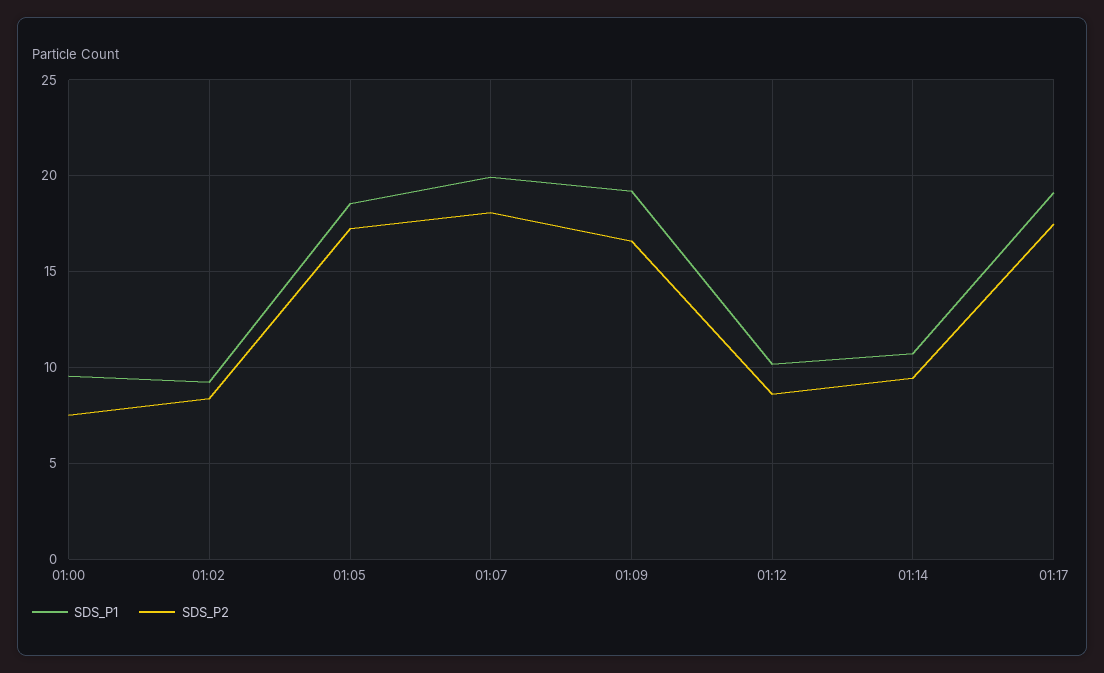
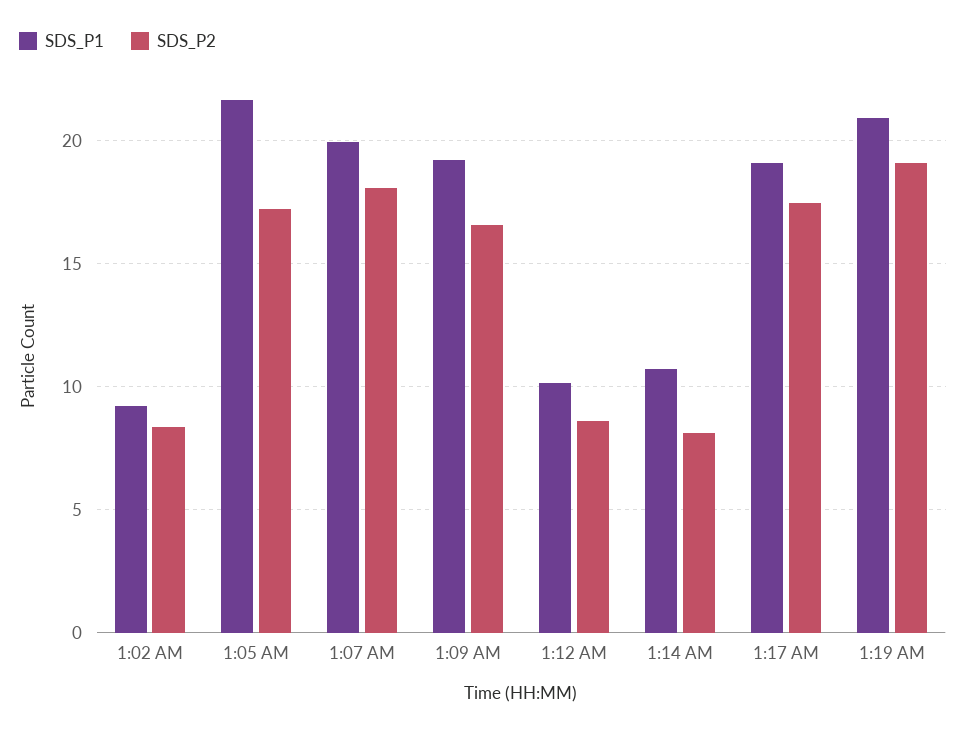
SDS_P1, 01:00: 9.5 -> none
SDS_P2, 01:00: 7.5 -> none
SDS_P1, 01:05: 18.5 -> 21.5
SDS_P2, 01:14: 9.5 -> 8
SDS_P1, 1:19 AM: none -> 21
SDS_P2, 1:19 AM: none -> 19

